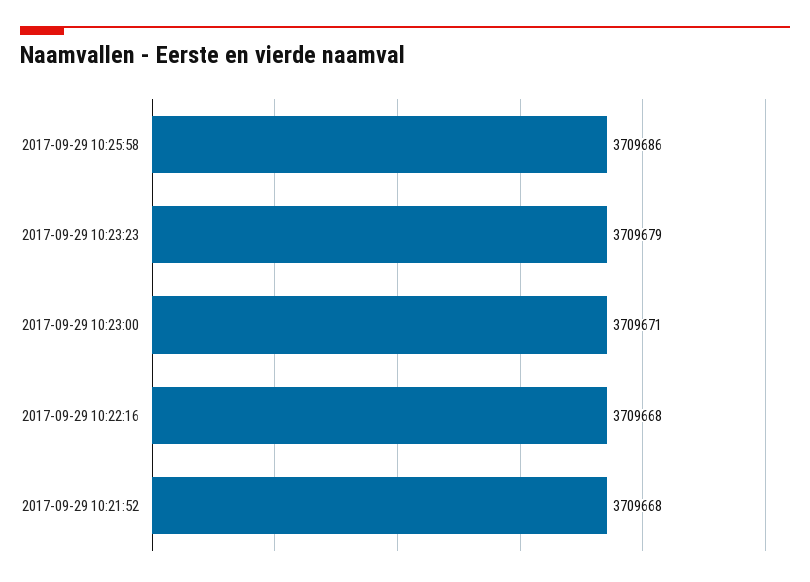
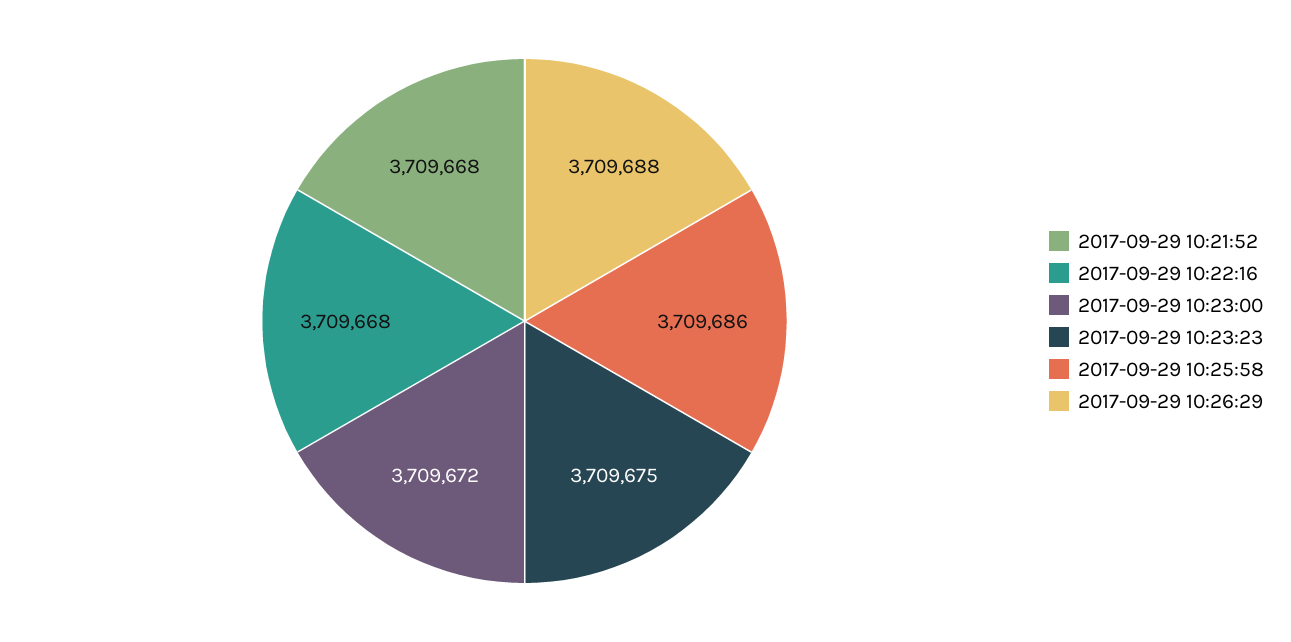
2017-09-29 10:23:23: 3709679 -> 3709675
2017-09-29 10:23:00: 3709671 -> 3709672
2017-09-29 10:26:29: none -> 3709688

